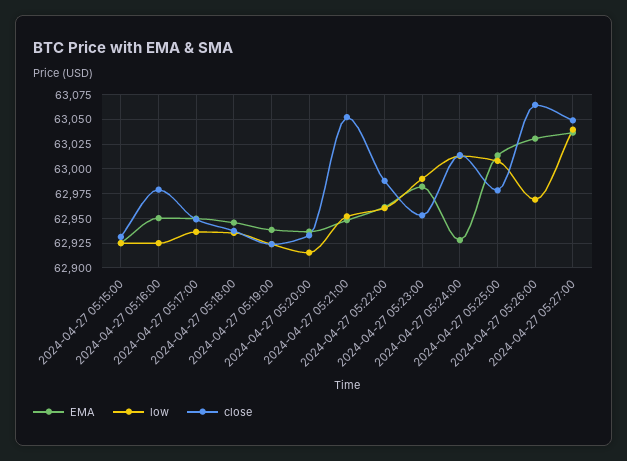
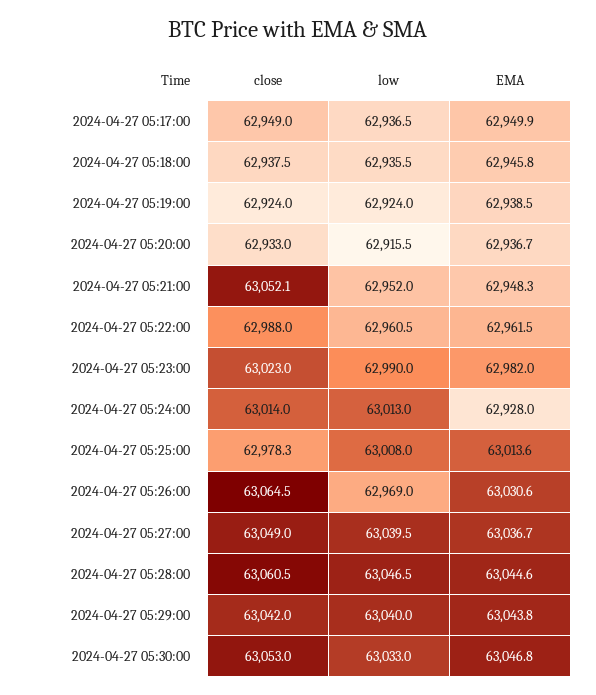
EMA, 2024-04-27 05:15:00: 62925 -> none
low, 2024-04-27 05:15:00: 62925 -> none
close, 2024-04-27 05:15:00: 62925 -> none
EMA, 2024-04-27 05:16:00: 62950 -> none
low, 2024-04-27 05:16:00: 62925 -> none
close, 2024-04-27 05:16:00: 62975 -> none
close, 2024-04-27 05:23:00: 62950 -> 63023
close, 2024-04-27 05:28:00: none -> 63060.5
low, 2024-04-27 05:28:00: none -> 63046.5
EMA, 2024-04-27 05:28:00: none -> 63044.6
close, 2024-04-27 05:29:00: none -> 63042
low, 2024-04-27 05:29:00: none -> 63040
EMA, 2024-04-27 05:29:00: none -> 63043.8
close, 2024-04-27 05:30:00: none -> 63053
low, 2024-04-27 05:30:00: none -> 63033
EMA, 2024-04-27 05:30:00: none -> 63046.8

